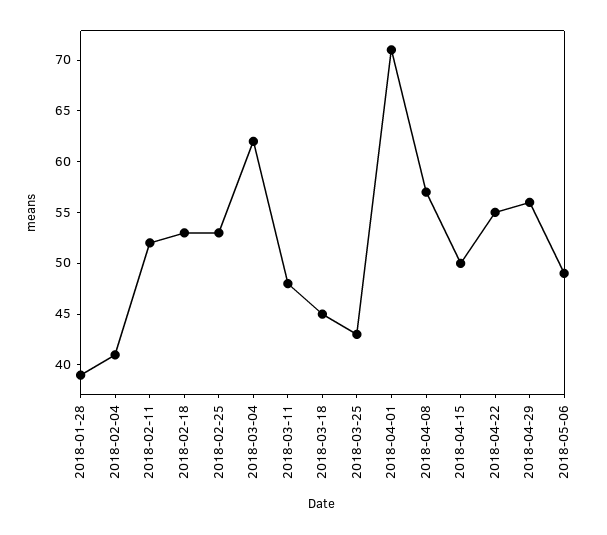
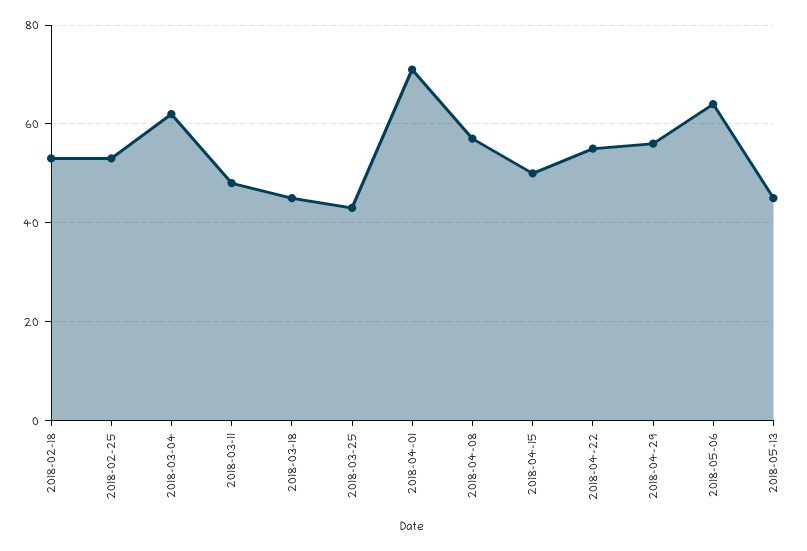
2018-01-28: 39 -> none
2018-02-04: 41 -> none
2018-02-11: 52 -> none
2018-05-06: 49 -> 65
2018-05-13: none -> 45

